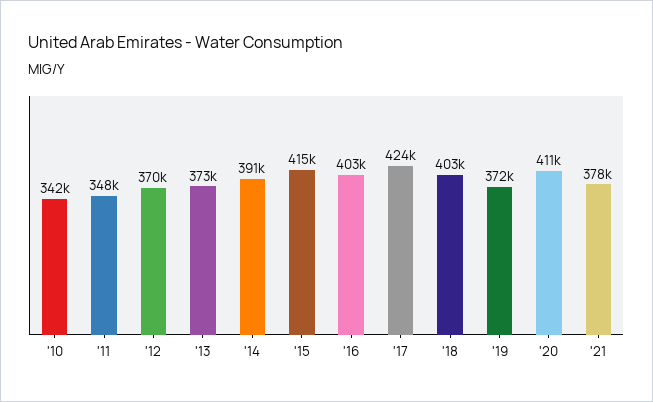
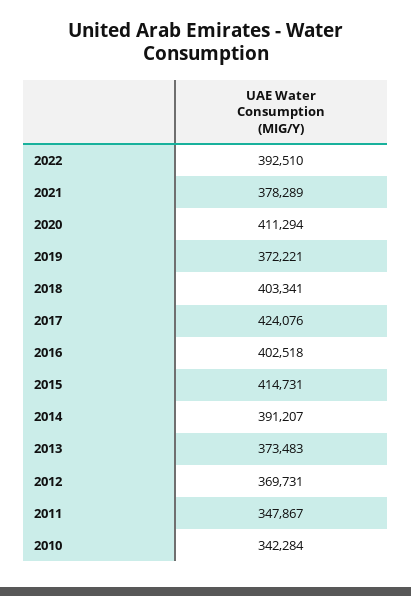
2022: none -> 392510

